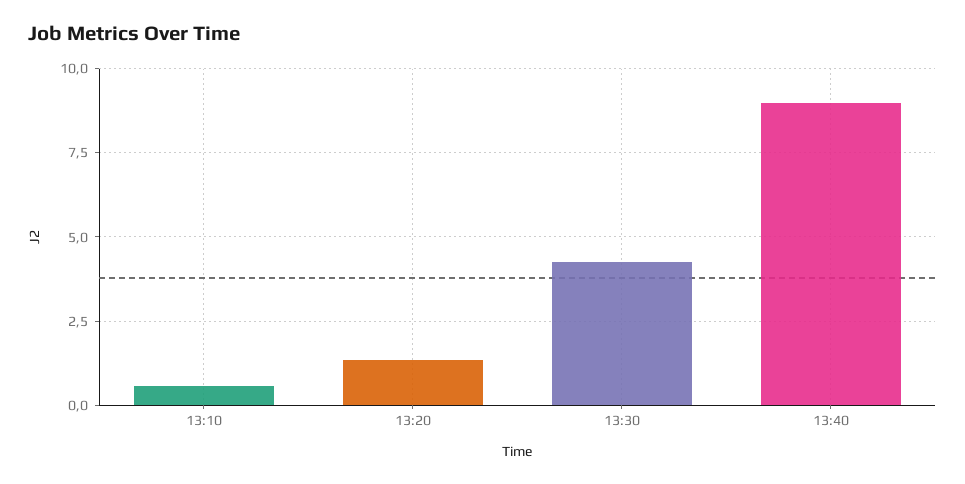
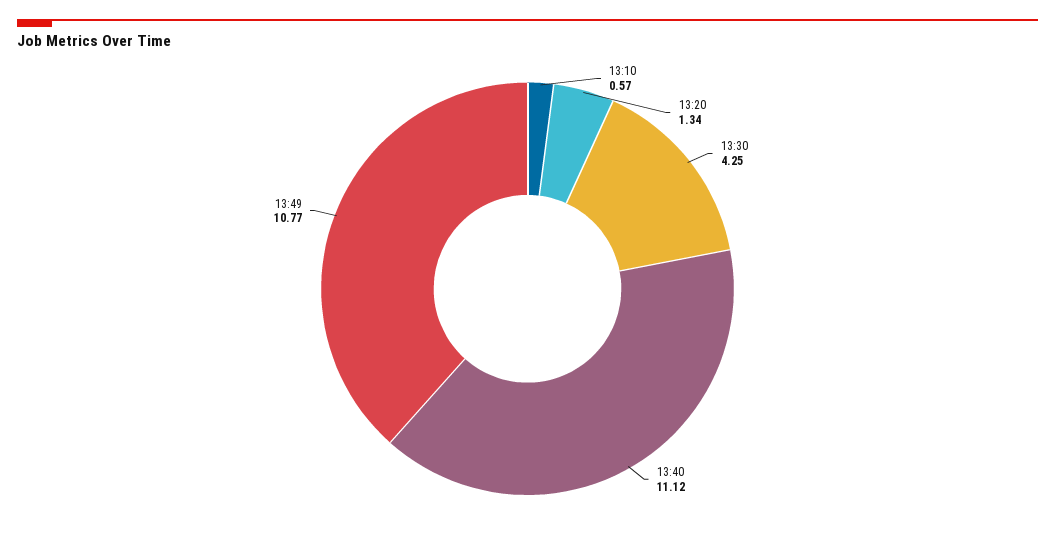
13:40: 9 -> 11.12
13:49: none -> 10.77

